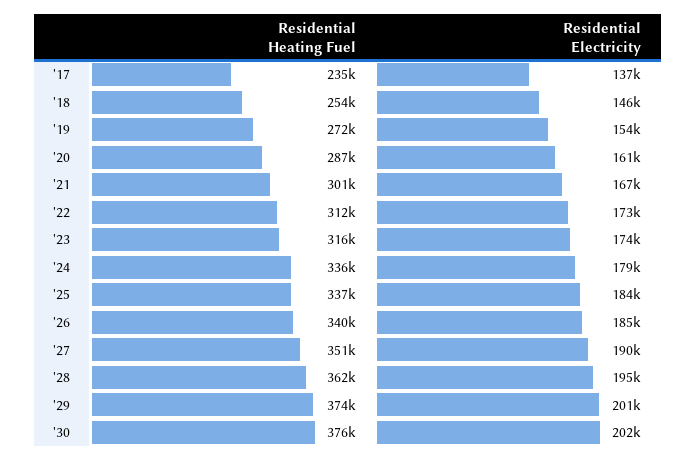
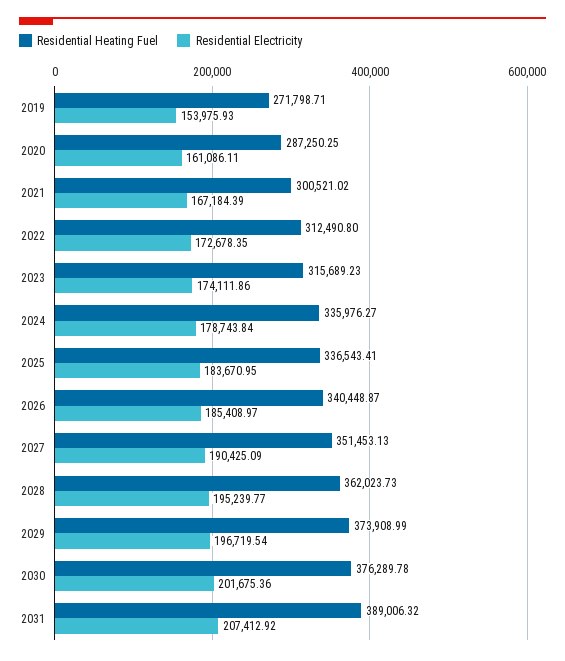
Residential Heating Fuel, '17: 235000 -> none
Residential Electricity, '17: 137000 -> none
Residential Heating Fuel, '18: 254000 -> none
Residential Electricity, '18: 146000 -> none
Residential Electricity, '29: 201000 -> 196719.54
Residential Heating Fuel, 2031: none -> 389006.32
Residential Electricity, 2031: none -> 207412.92

